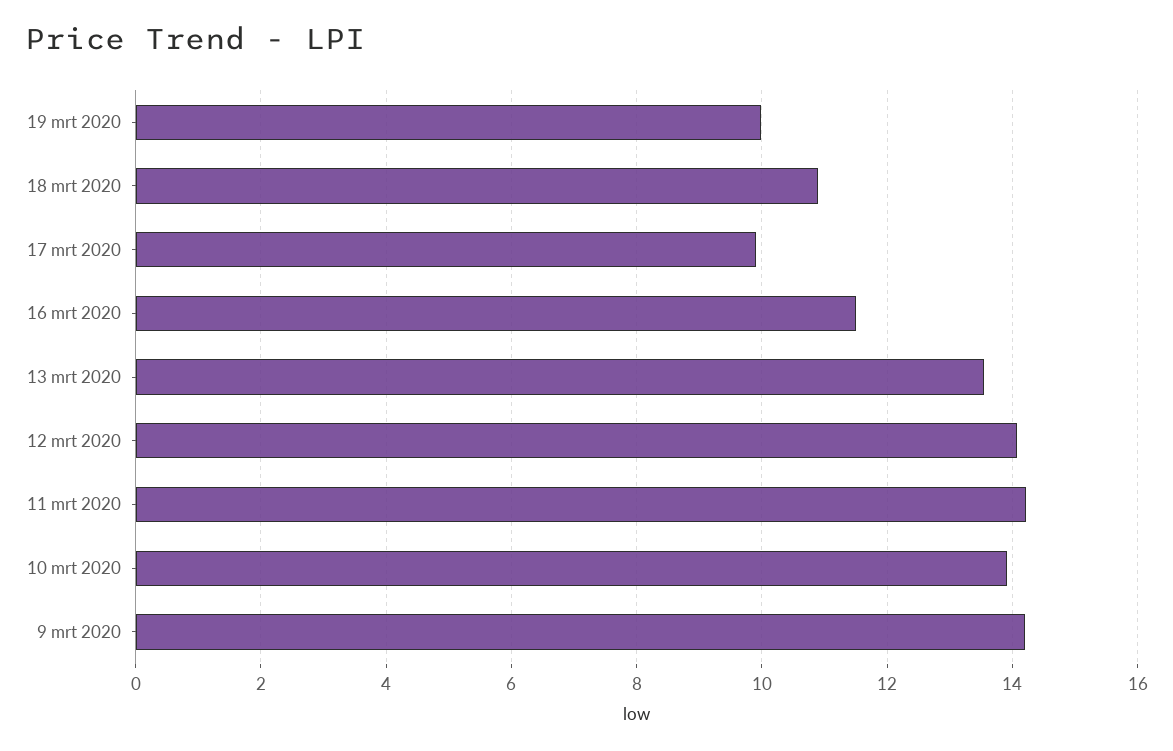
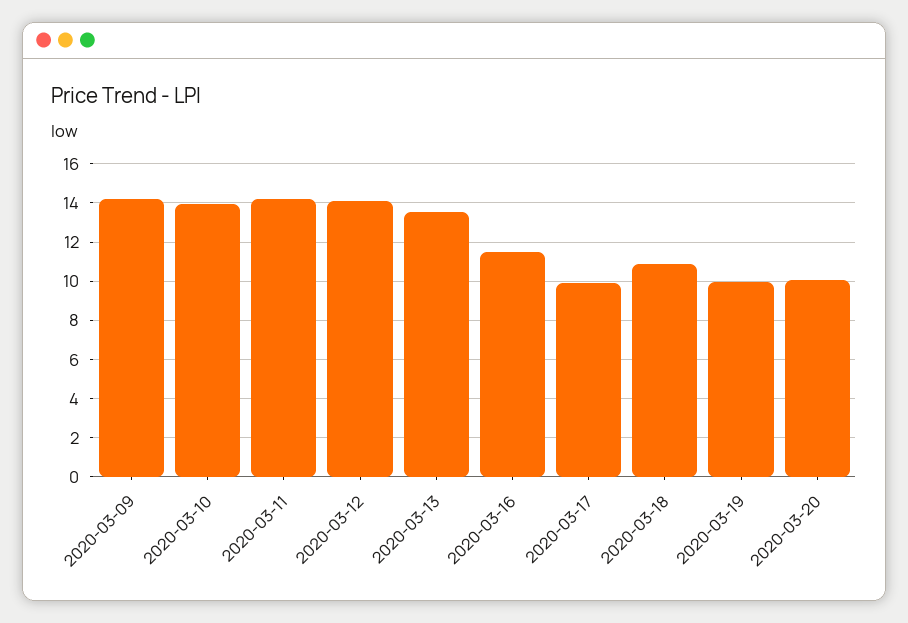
2020-03-20: none -> 10

